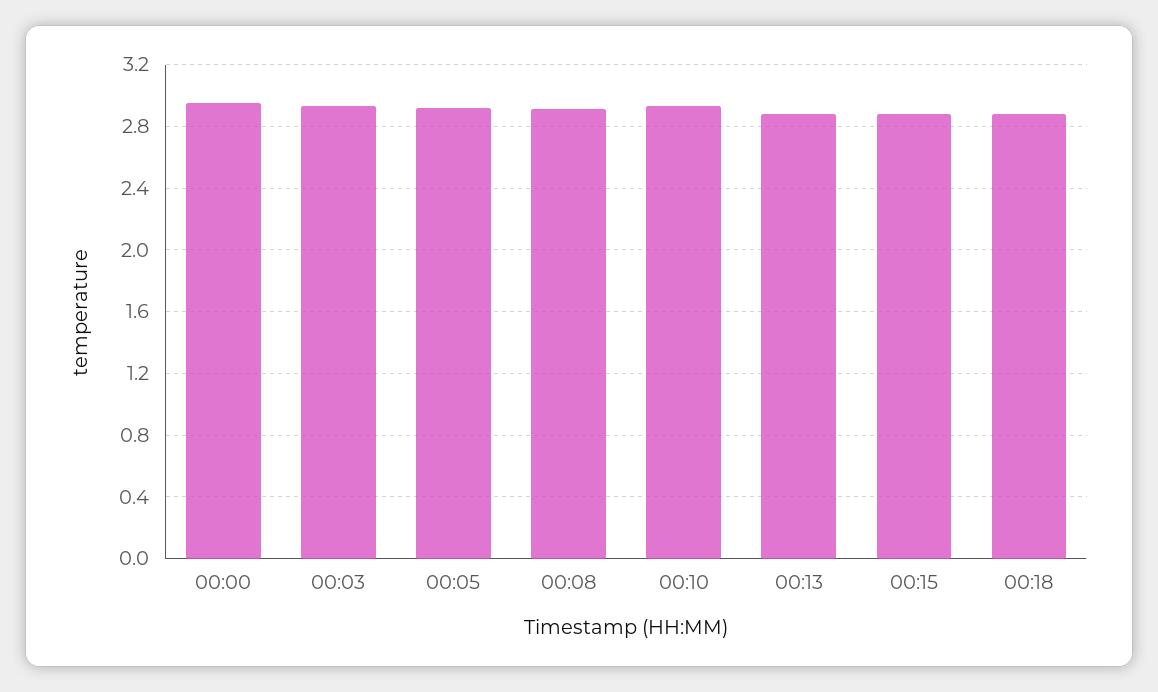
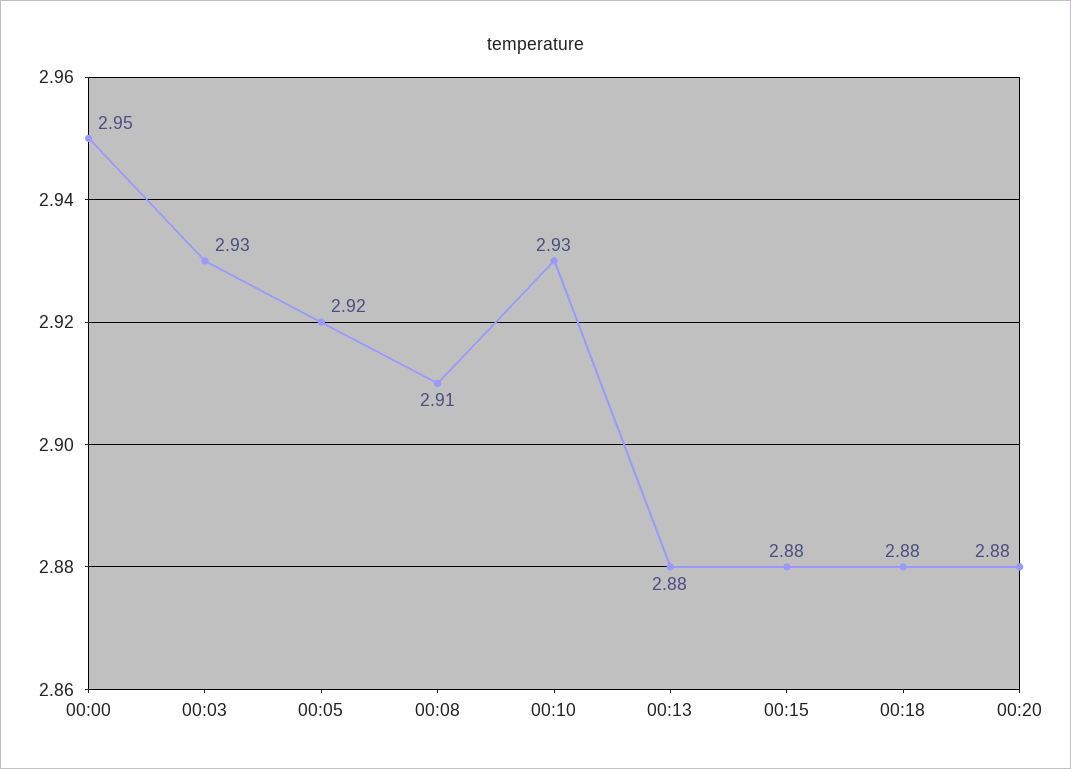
00:20: none -> 2.88

